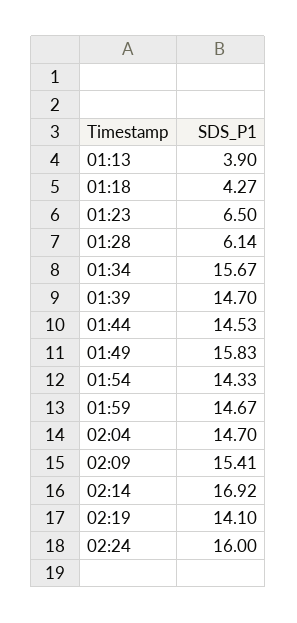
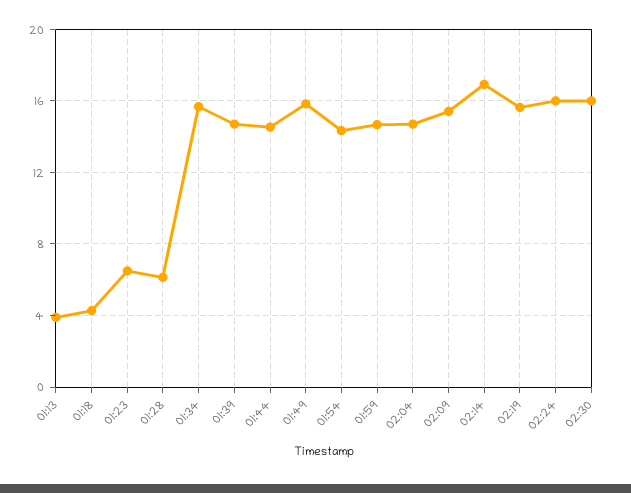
02:19: 14.1 -> 15.5
02:30: none -> 16

